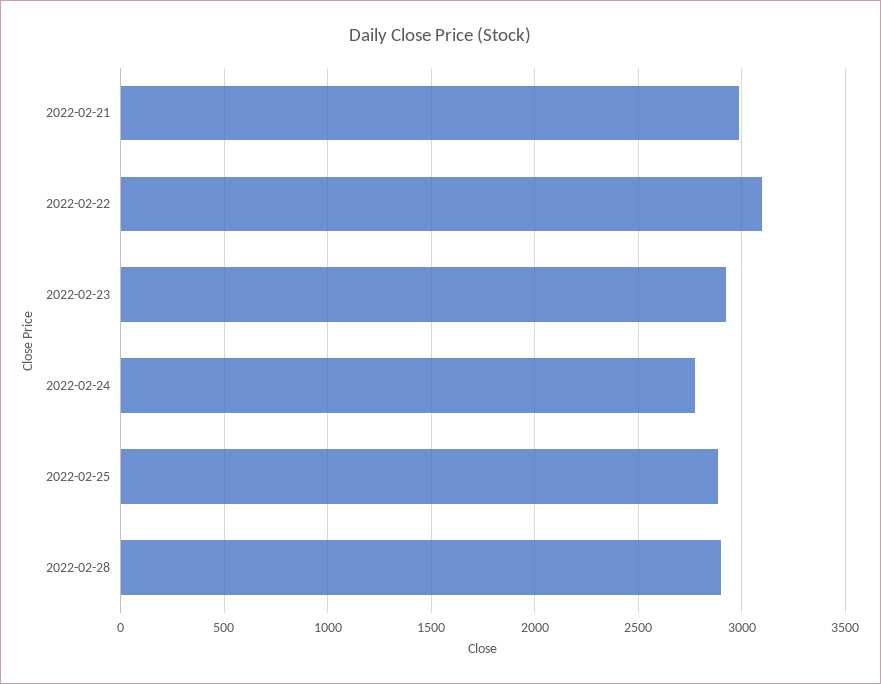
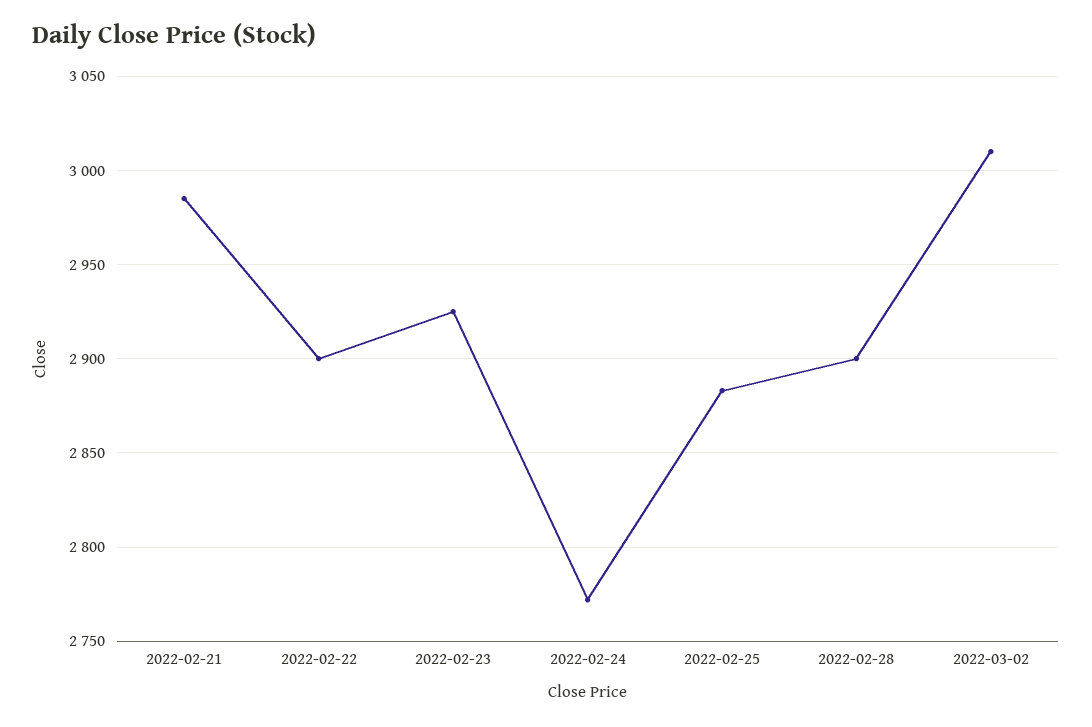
2022-02-22: 3100 -> 2900
2022-03-02: none -> 3010

